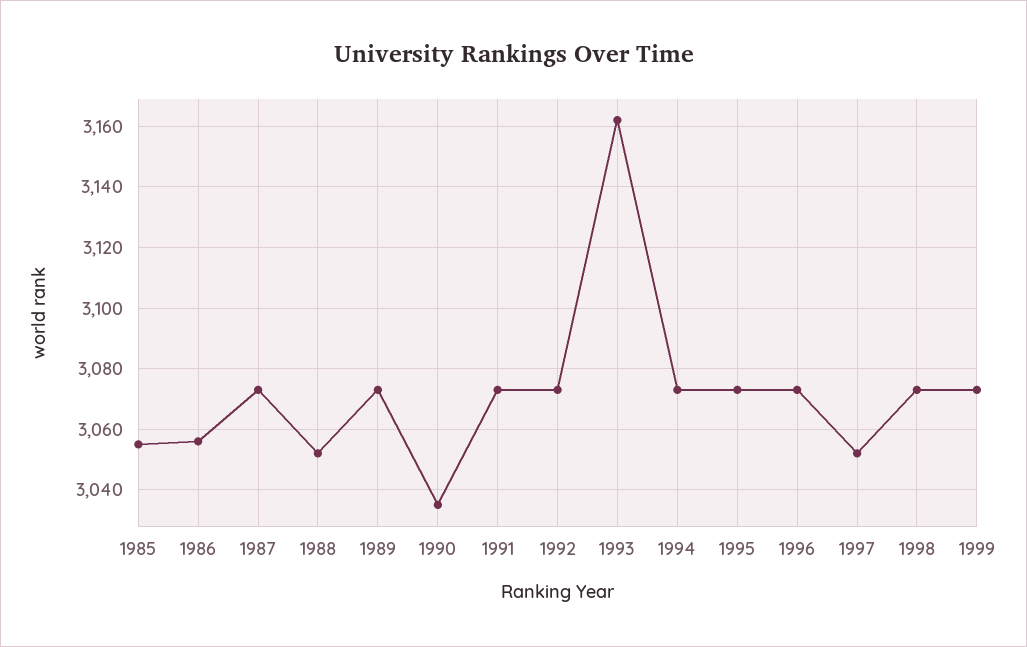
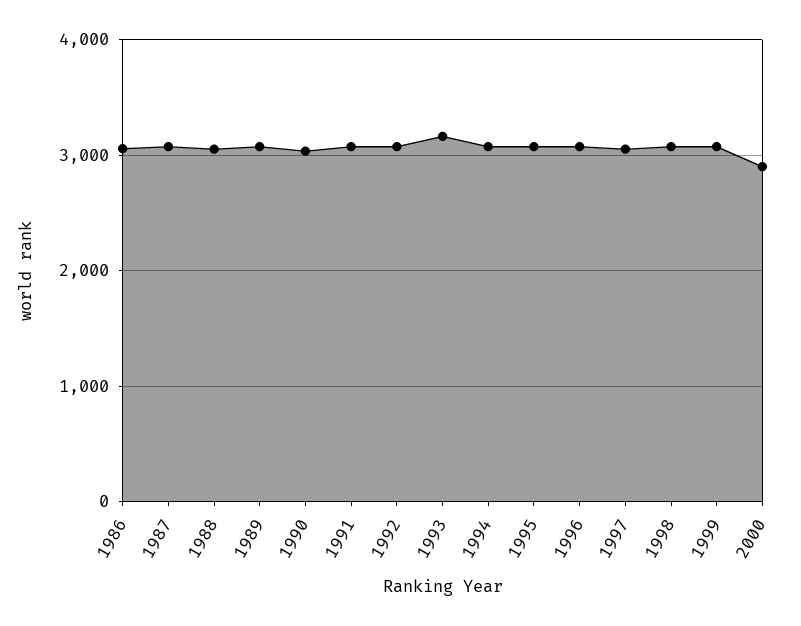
1985: 3055 -> none
2000: none -> 2900

